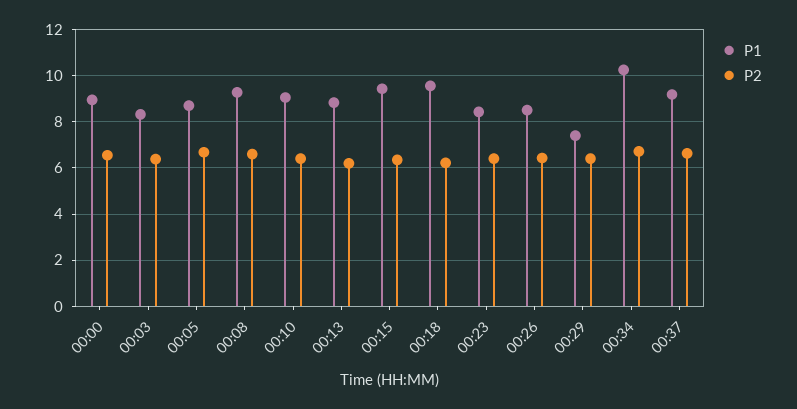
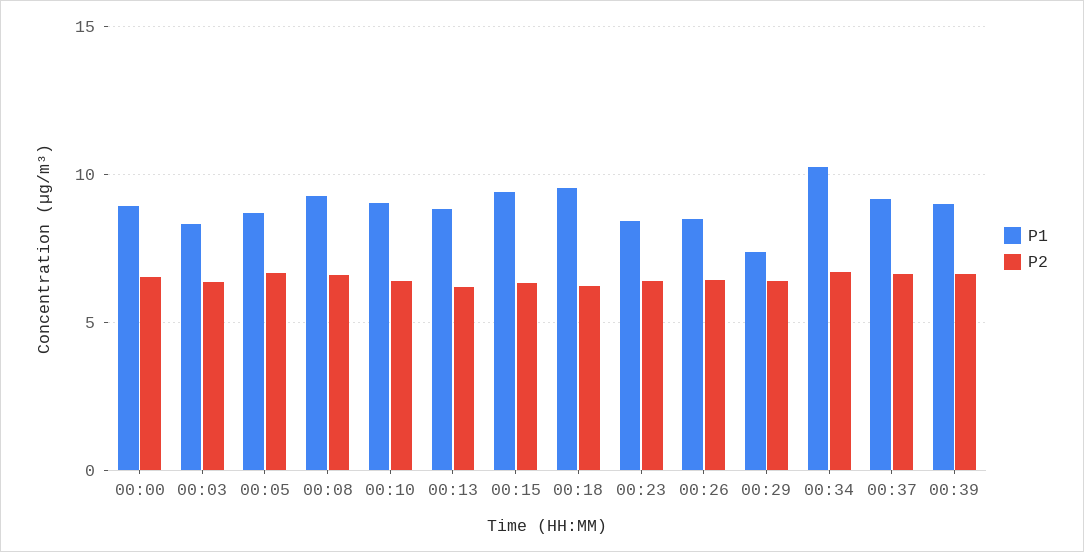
P1, 00:39: none -> 9
P2, 00:39: none -> 6.5

